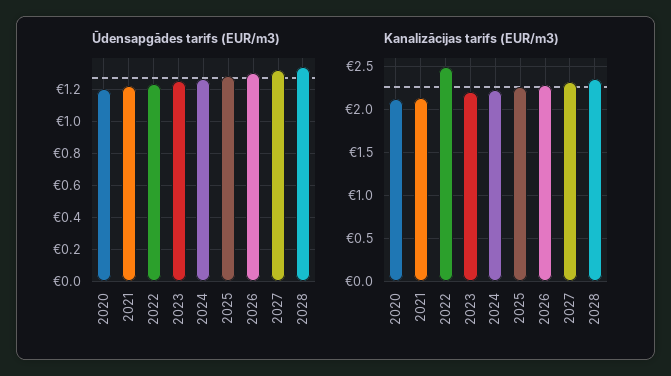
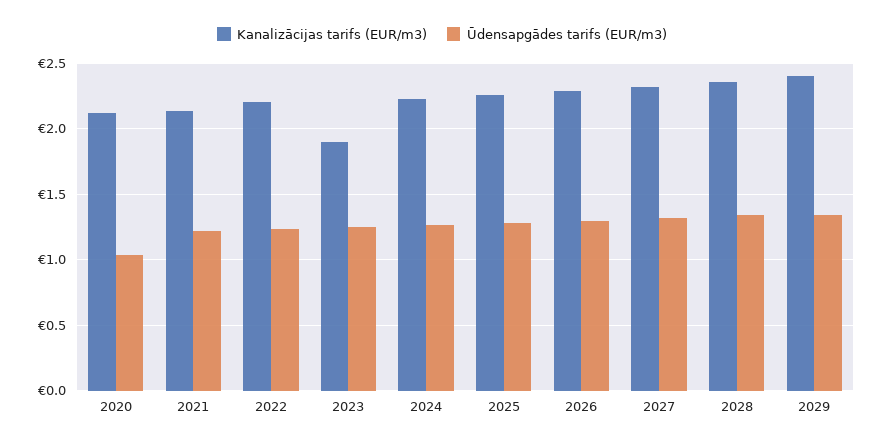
Ūdensapgādes tarifs (EUR/m3), 2020: 1.2 -> 1.05
Kanalizācijas tarifs (EUR/m3), 2022: 2.5 -> 2.2
Kanalizācijas tarifs (EUR/m3), 2023: 2.2 -> 1.9
Kanalizācijas tarifs (EUR/m3), 2029: none -> 2.4
Ūdensapgādes tarifs (EUR/m3), 2029: none -> 1.35

